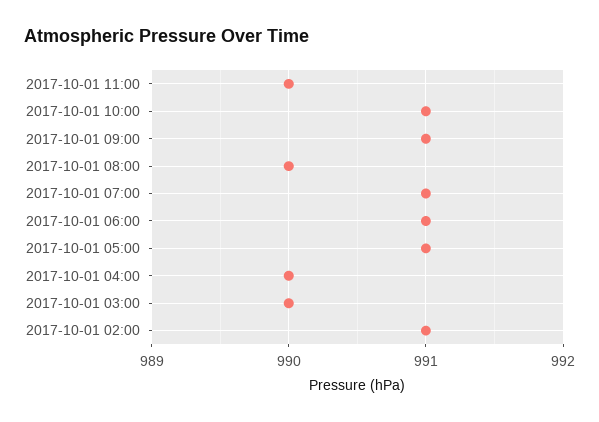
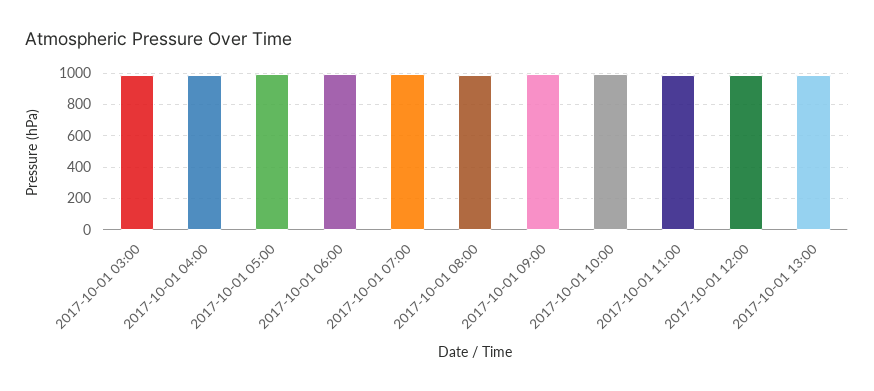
2017-10-01 02:00: 991 -> none
2017-10-01 12:00: none -> 1000
2017-10-01 13:00: none -> 1000

